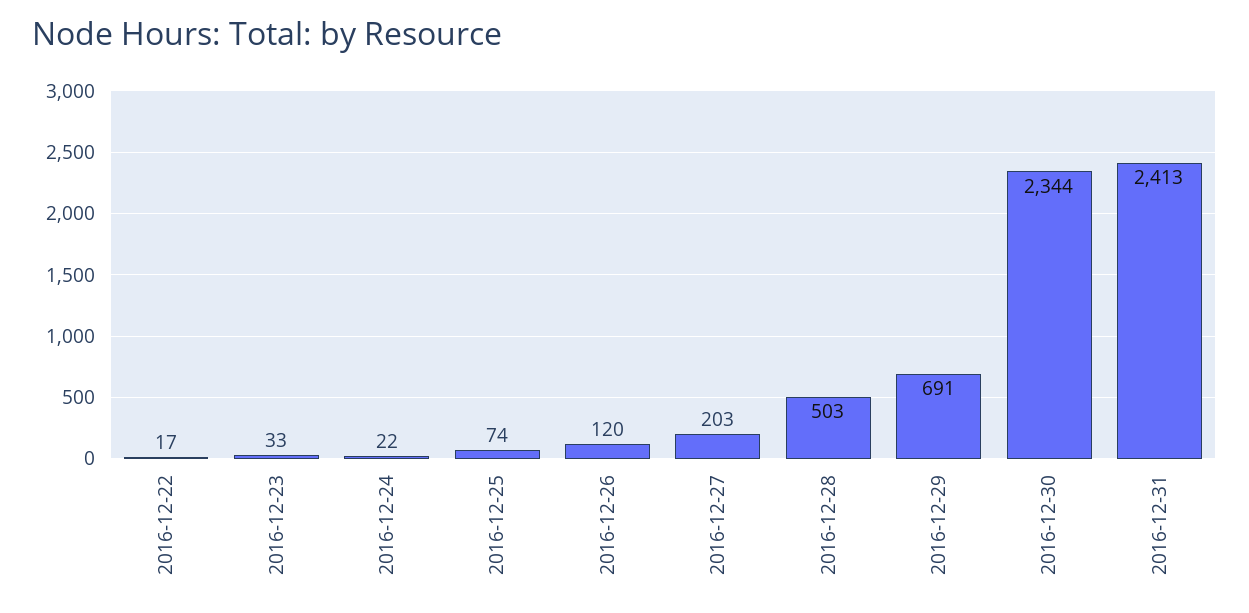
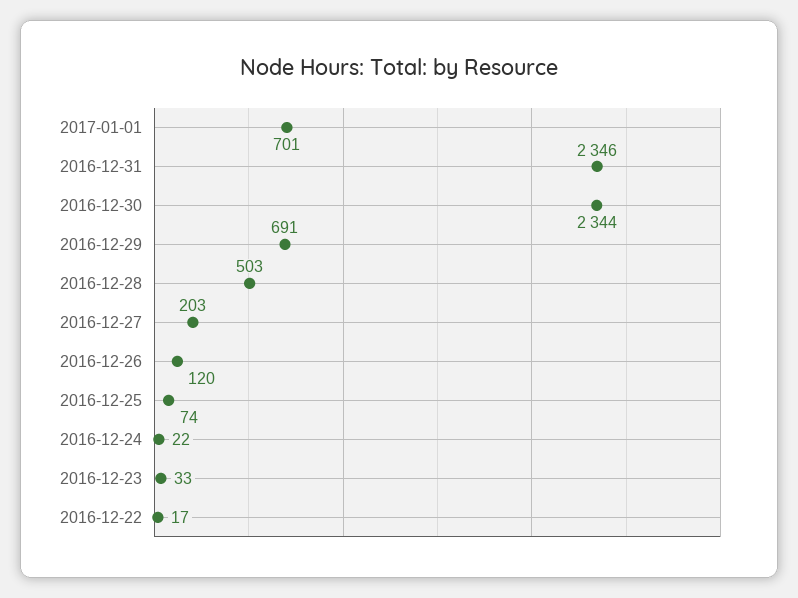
2016-12-31: 2413 -> 2346
2017-01-01: none -> 701

